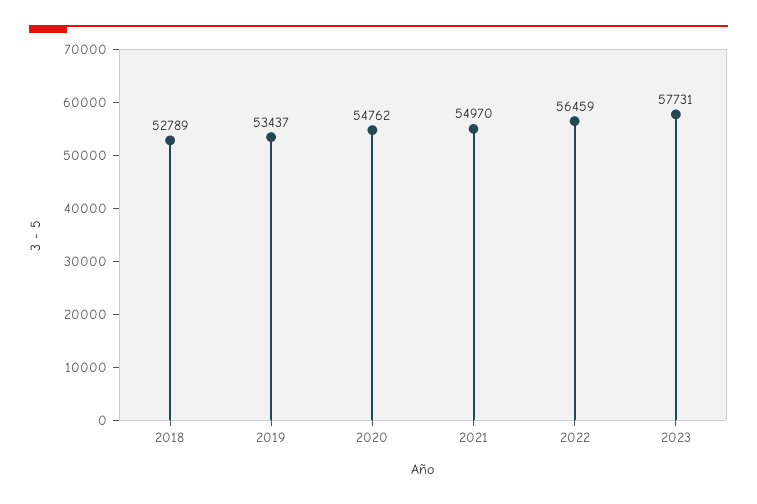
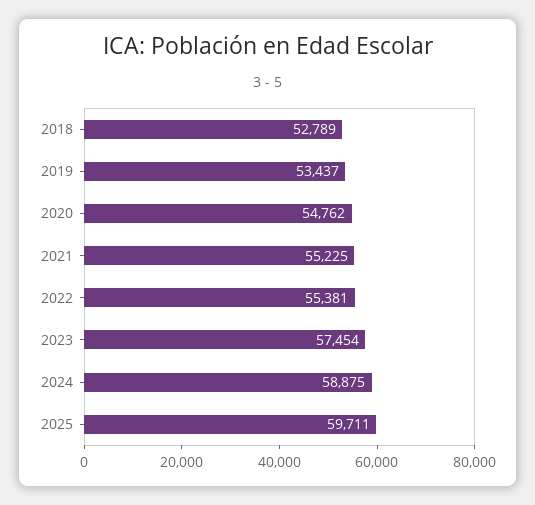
2021: 54970 -> 55225
2022: 56459 -> 55381
2023: 57731 -> 57454
2024: none -> 58875
2025: none -> 59711

